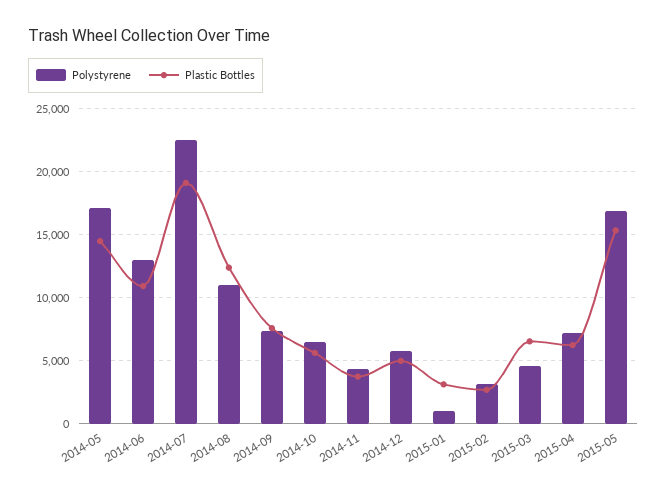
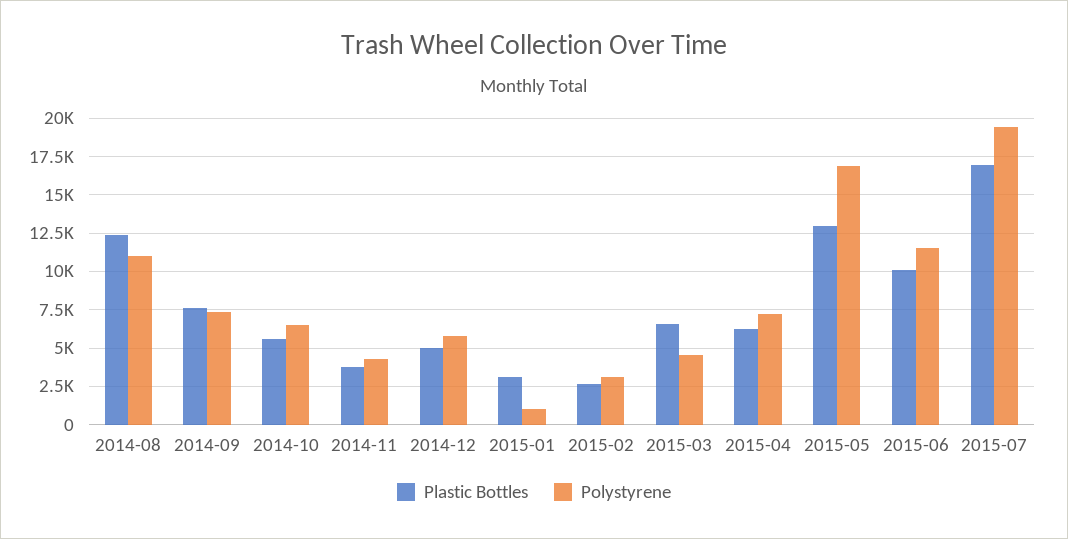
Polystyrene, 2014-05: 17000 -> none
Plastic Bottles, 2014-05: 14500 -> none
Polystyrene, 2014-06: 13000 -> none
Plastic Bottles, 2014-06: 11000 -> none
Polystyrene, 2014-07: 22500 -> none
Plastic Bottles, 2014-07: 19000 -> none
Plastic Bottles, 2015-05: 15500 -> 13000
Plastic Bottles, 2015-06: none -> 10000
Polystyrene, 2015-06: none -> 11500
Plastic Bottles, 2015-07: none -> 17000
Polystyrene, 2015-07: none -> 19500

